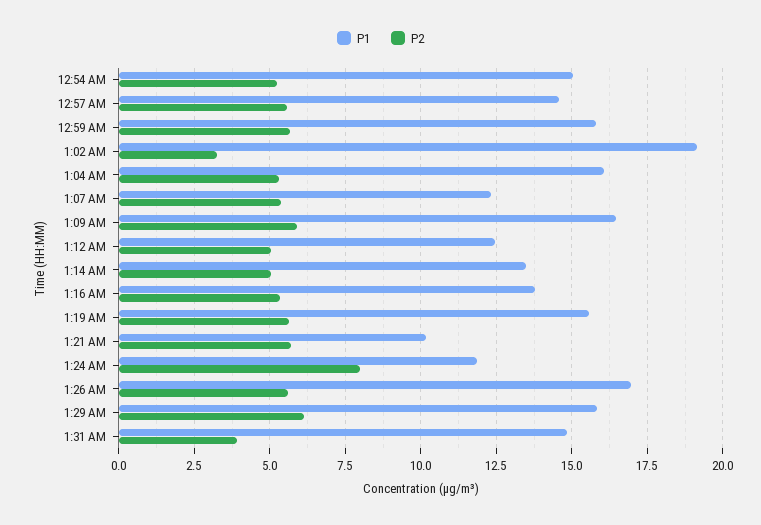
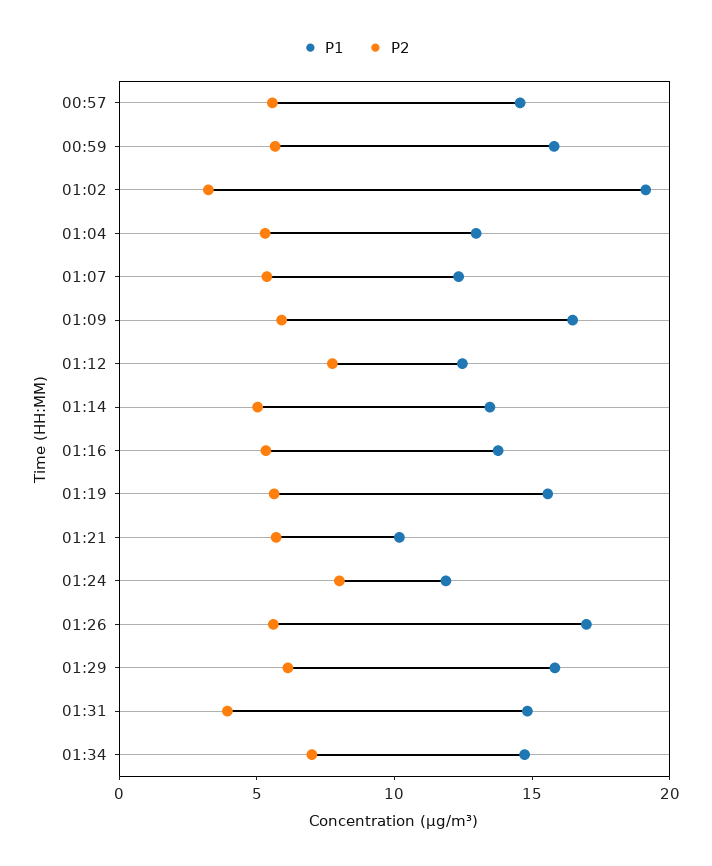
P1, 12:54 AM: 15 -> none
P2, 12:54 AM: 5.25 -> none
P1, 1:04 AM: 16 -> 13
P2, 1:12 AM: 5 -> 8
P1, 01:34: none -> 15
P2, 01:34: none -> 7

